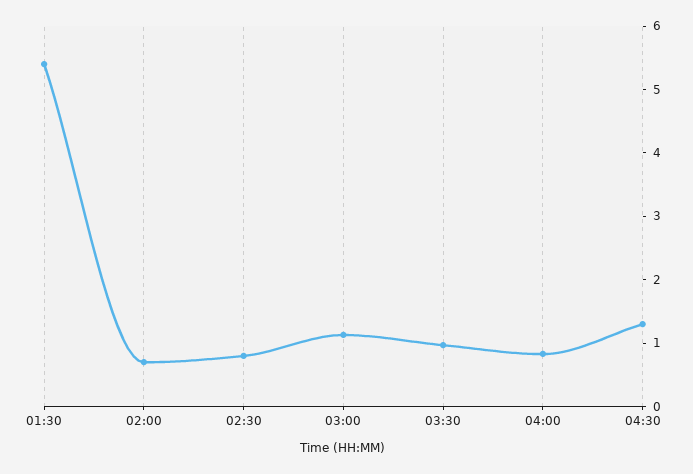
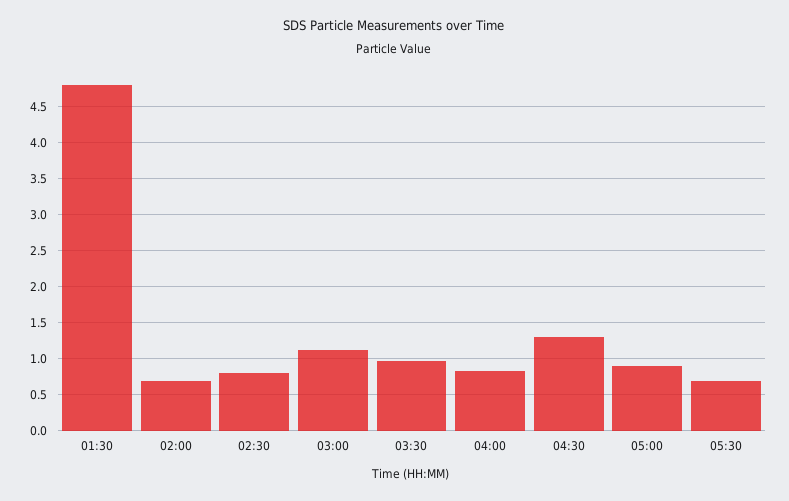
01:30: 5.4 -> 4.8
05:00: none -> 0.9
05:30: none -> 0.7

